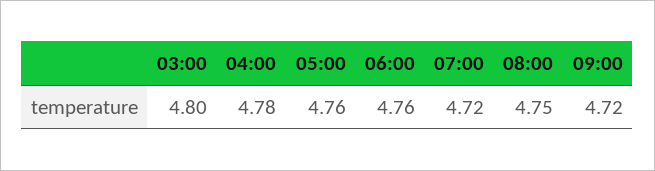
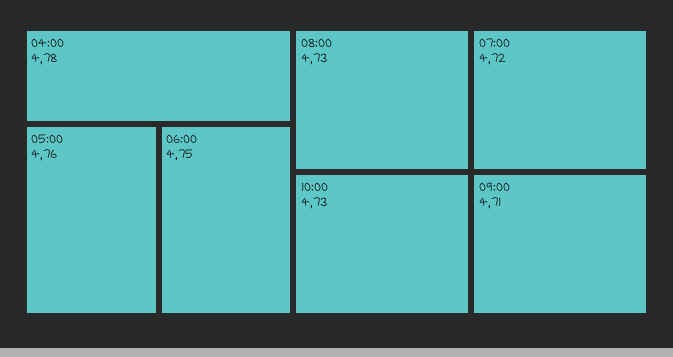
03:00: 4.8 -> none
06:00: 4.76 -> 4.75
08:00: 4.75 -> 4.73
09:00: 4.72 -> 4.71
10:00: none -> 4.73

